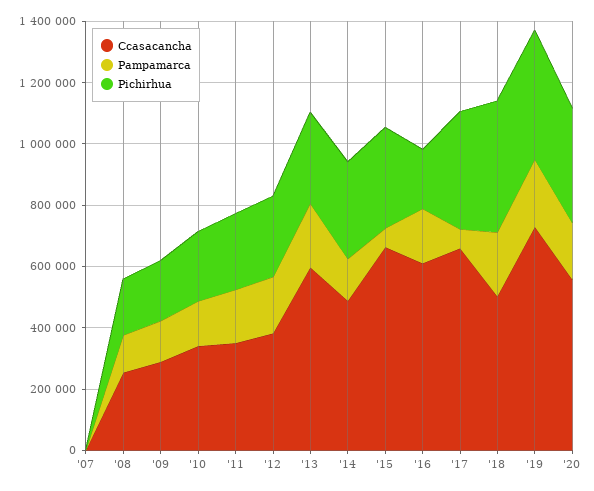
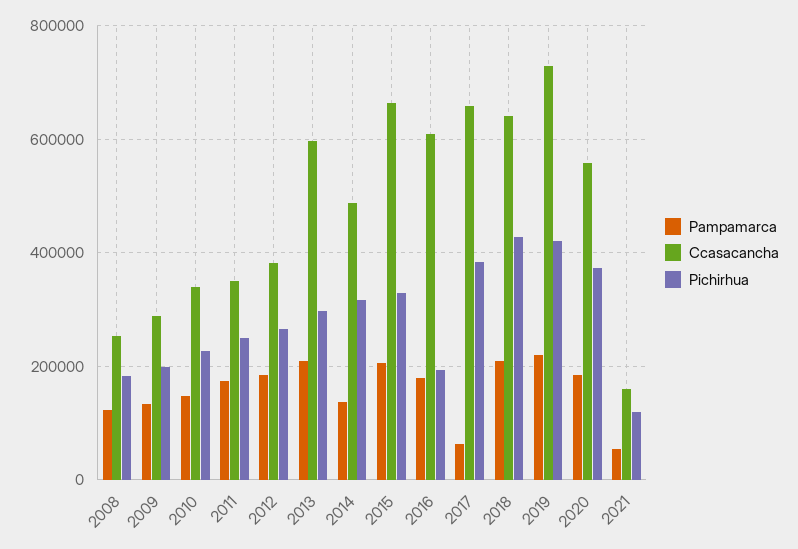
Ccasacancha, '07: 0 -> none
Pampamarca, '07: 0 -> none
Pichirhua, '07: 0 -> none
Pampamarca, '15: 50000 -> 200000
Ccasacancha, '18: 500000 -> 640000
Pampamarca, 2021: none -> 60000
Ccasacancha, 2021: none -> 160000
Pichirhua, 2021: none -> 120000

